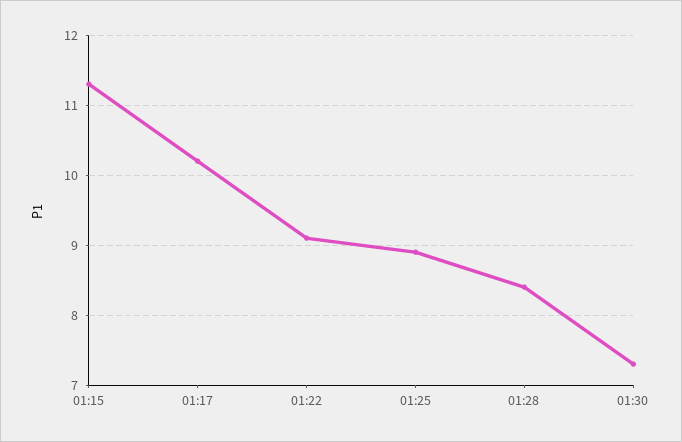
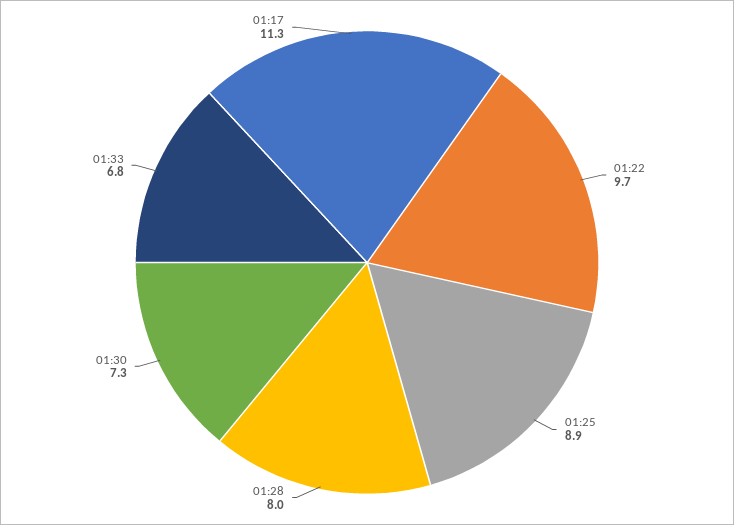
01:15: 11.3 -> none
01:17: 10.2 -> 11.3
01:22: 9.1 -> 9.7
01:28: 8.4 -> 8
01:33: none -> 6.8

